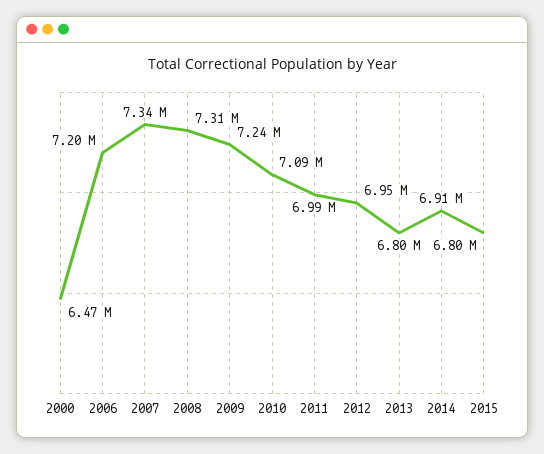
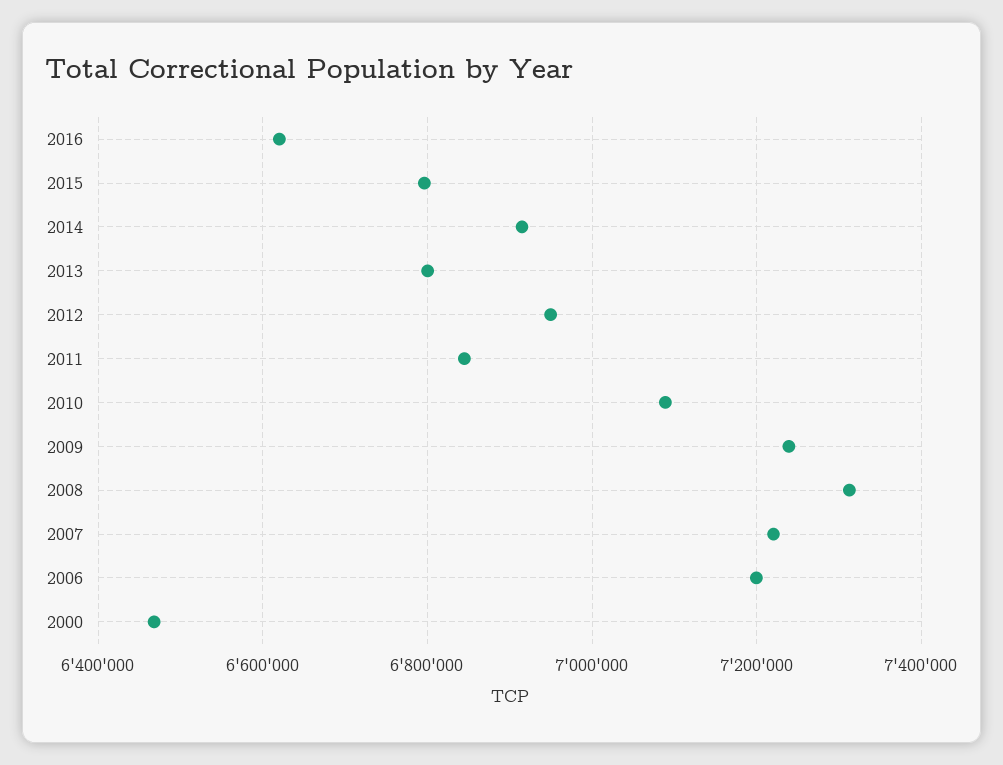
2007: 7340000 -> 7220000
2011: 6990000 -> 6840000
2016: none -> 6620000

